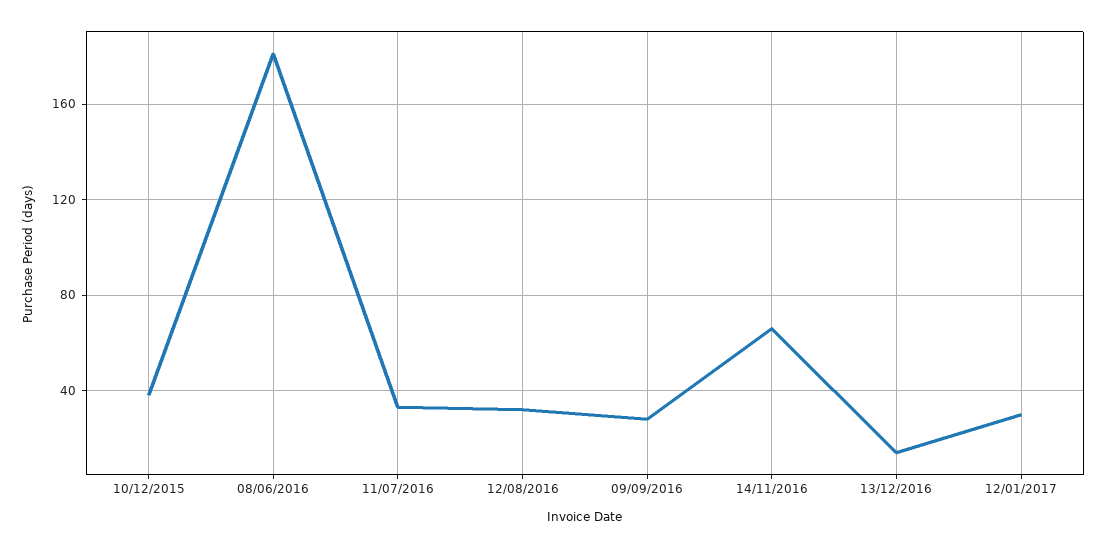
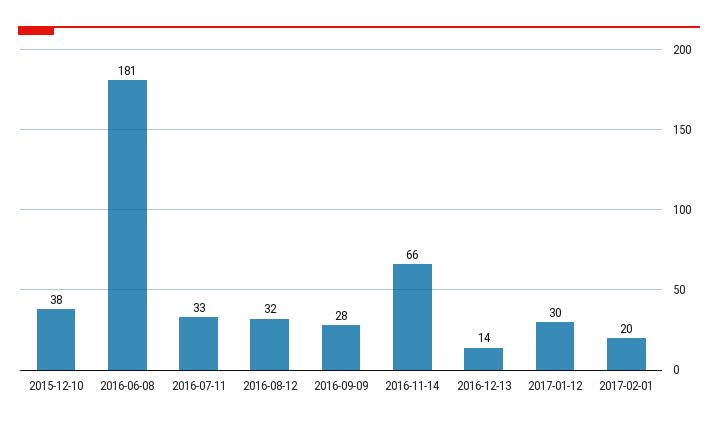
2017-02-01: none -> 20

